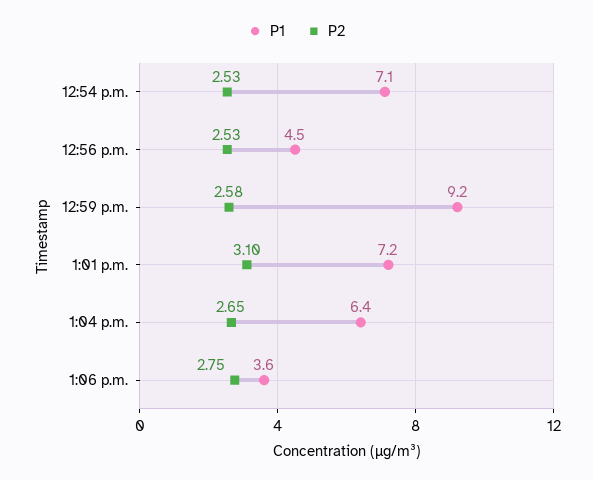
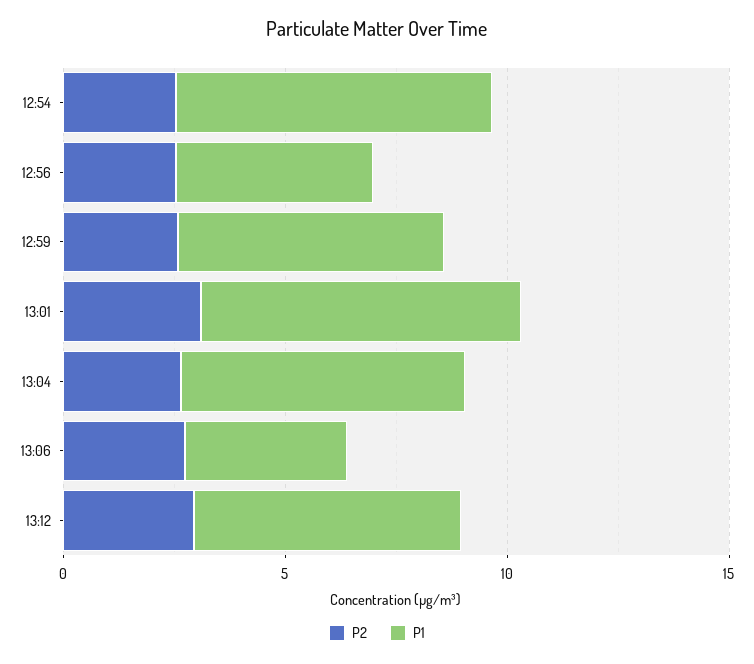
P1, 12:59 p.m.: 9.2 -> 6
P2, 13:12: none -> 3
P1, 13:12: none -> 6

